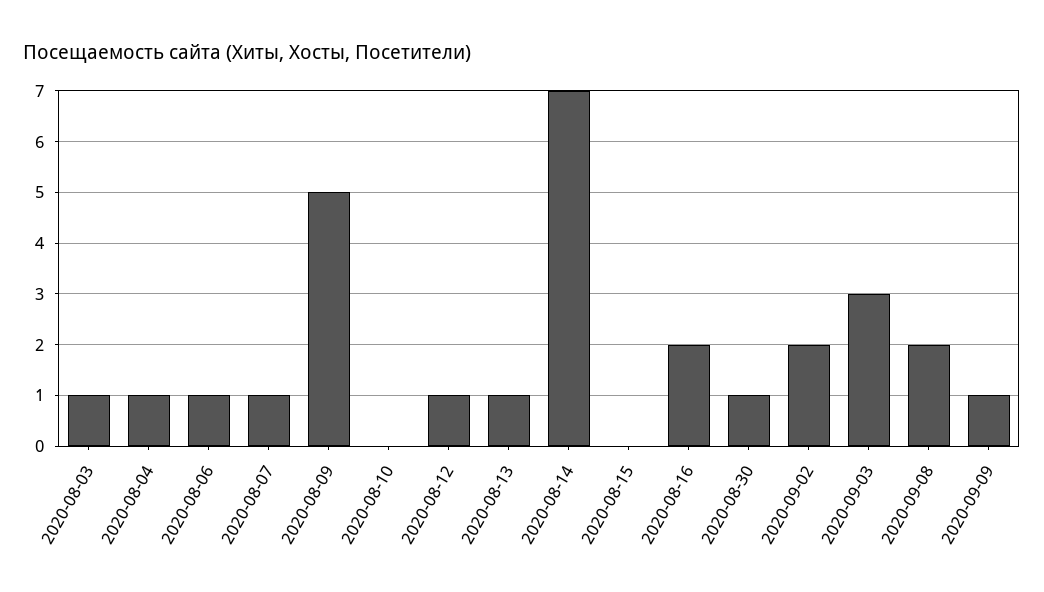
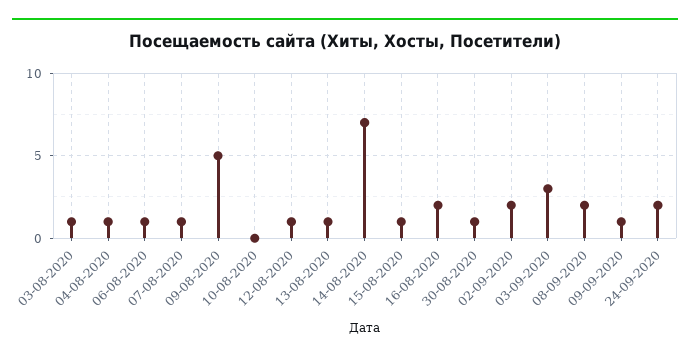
2020-08-15: 0 -> 1
24-09-2020: none -> 2

